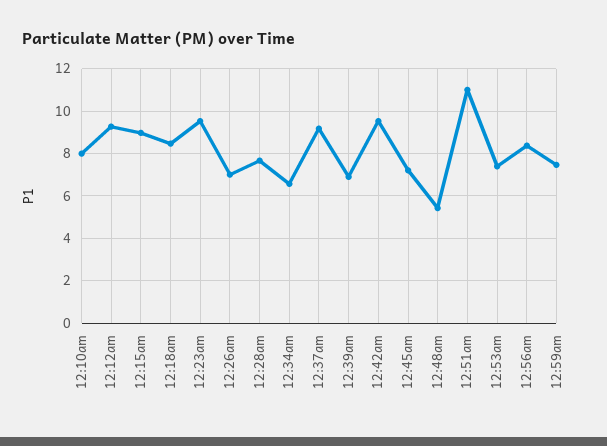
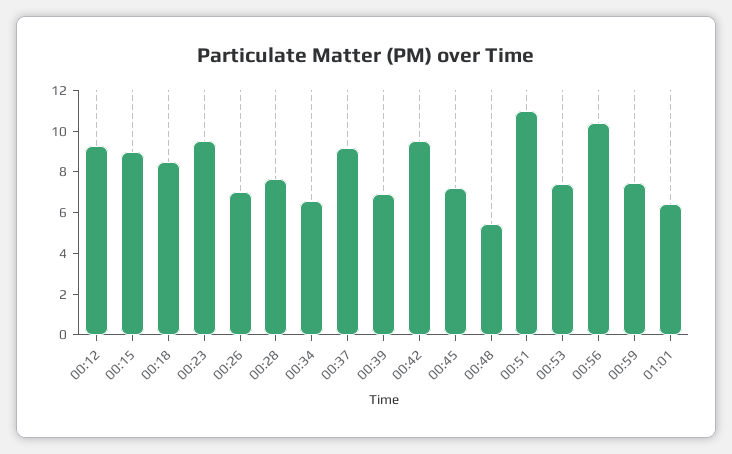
12:10am: 8 -> none
12:56am: 8.5 -> 10.5
01:01: none -> 6.5

